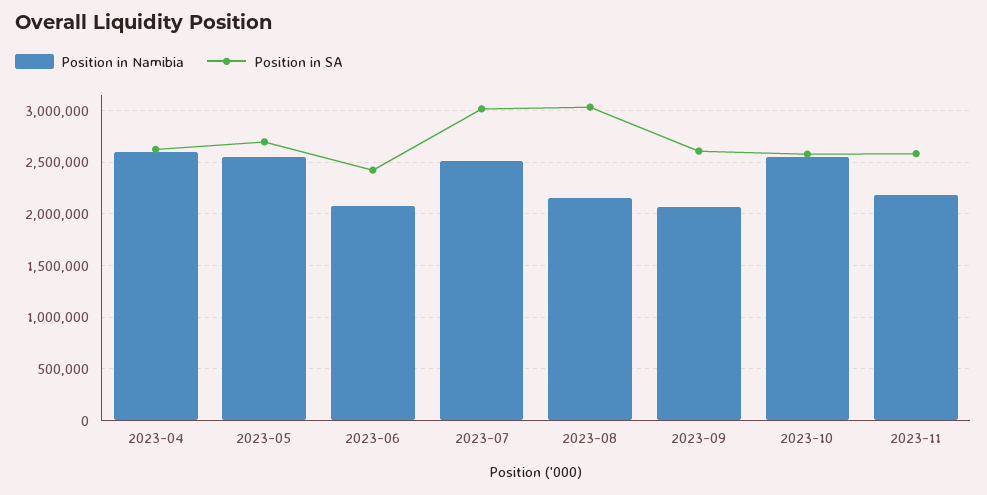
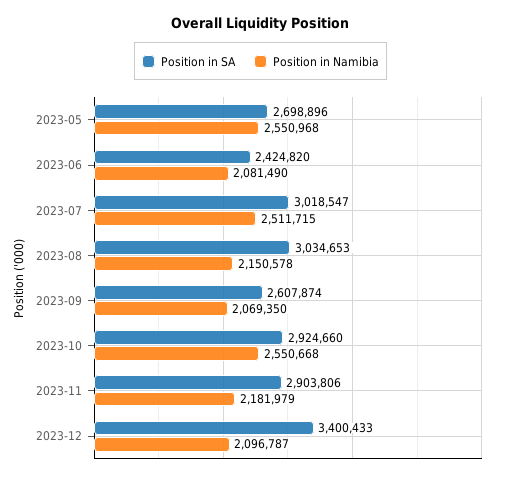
Position in Namibia, 2023-04: 2600000 -> none
Position in SA, 2023-04: 2600000 -> none
Position in SA, 2023-10: 2600000 -> 2924660
Position in SA, 2023-11: 2600000 -> 2903806
Position in SA, 2023-12: none -> 3400433
Position in Namibia, 2023-12: none -> 2096787

